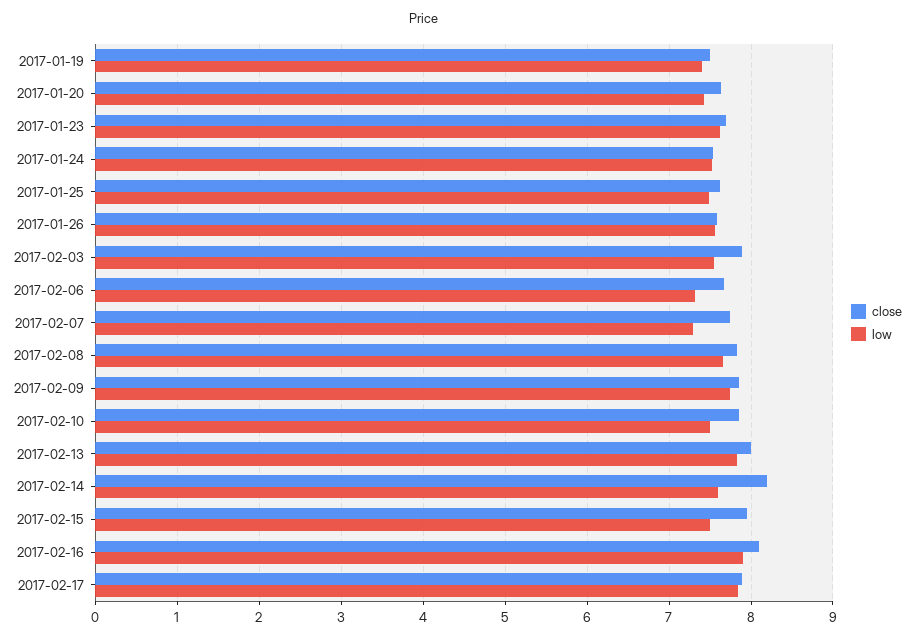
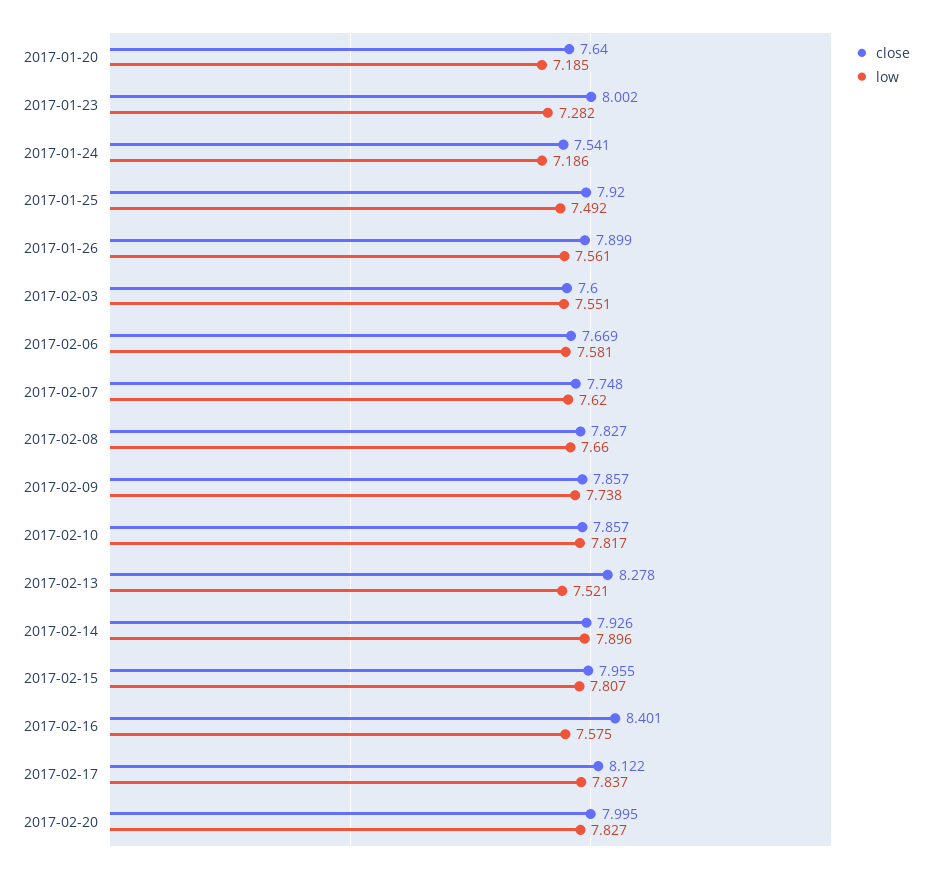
close, 2017-01-19: 7.5 -> none
low, 2017-01-19: 7.4 -> none
low, 2017-01-20: 7.4 -> 7.185
close, 2017-01-23: 7.7 -> 8.002
low, 2017-01-23: 7.6 -> 7.282
low, 2017-01-24: 7.5 -> 7.186
close, 2017-01-25: 7.6 -> 7.92
close, 2017-01-26: 7.6 -> 7.899
close, 2017-02-03: 7.9 -> 7.6
low, 2017-02-06: 7.3 -> 7.581
low, 2017-02-07: 7.3 -> 7.62
low, 2017-02-10: 7.5 -> 7.817
close, 2017-02-13: 8 -> 8.278
low, 2017-02-13: 7.8 -> 7.521
close, 2017-02-14: 8.2 -> 7.926
low, 2017-02-14: 7.6 -> 7.896
low, 2017-02-15: 7.5 -> 7.807
close, 2017-02-16: 8.1 -> 8.401
low, 2017-02-16: 7.9 -> 7.575
close, 2017-02-17: 7.9 -> 8.122
close, 2017-02-20: none -> 7.995
low, 2017-02-20: none -> 7.827

